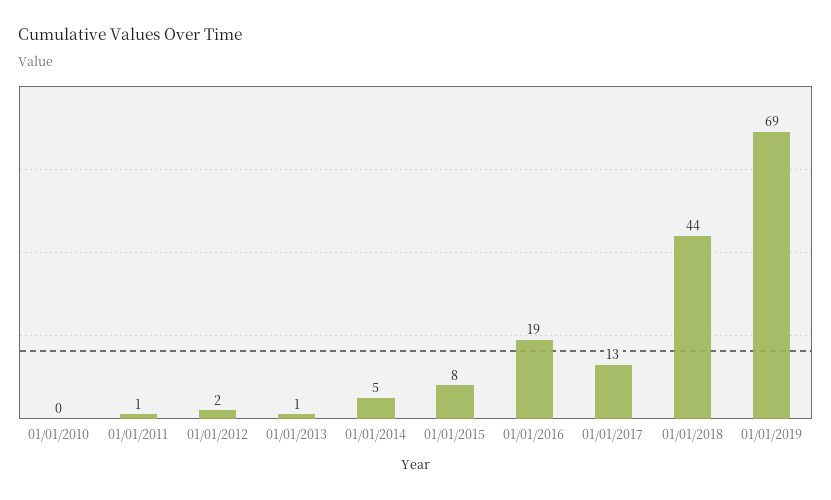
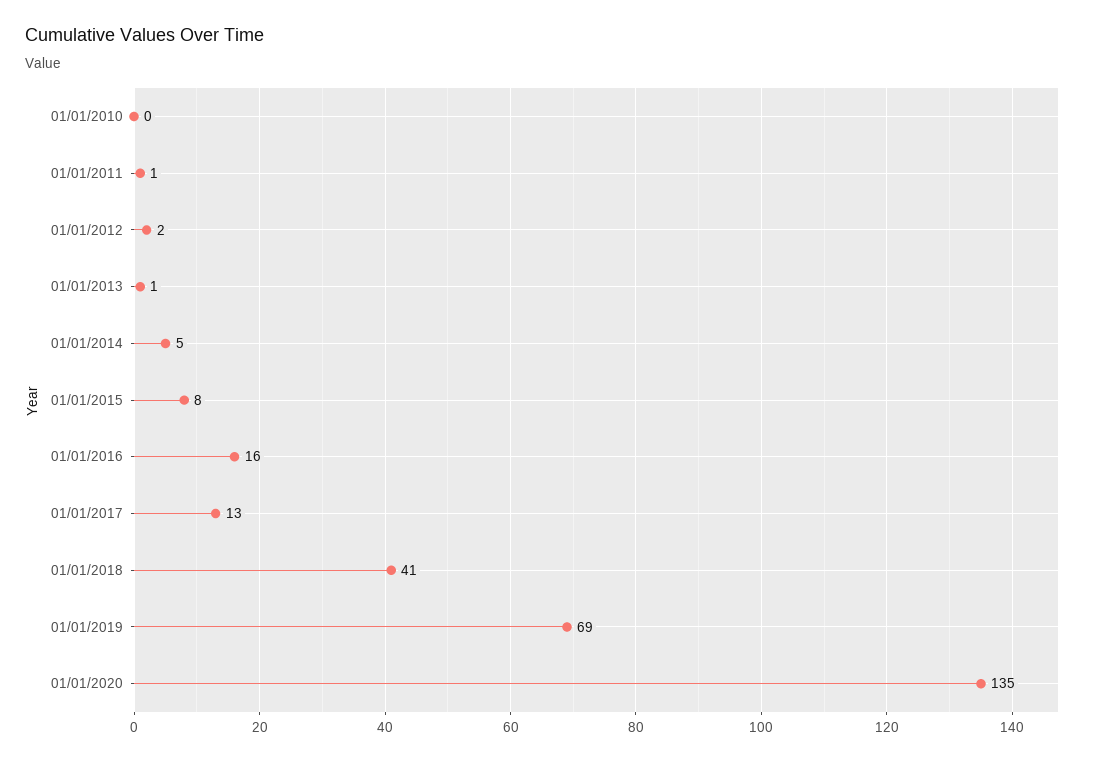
01/01/2016: 19 -> 16
01/01/2018: 44 -> 41
01/01/2020: none -> 135

